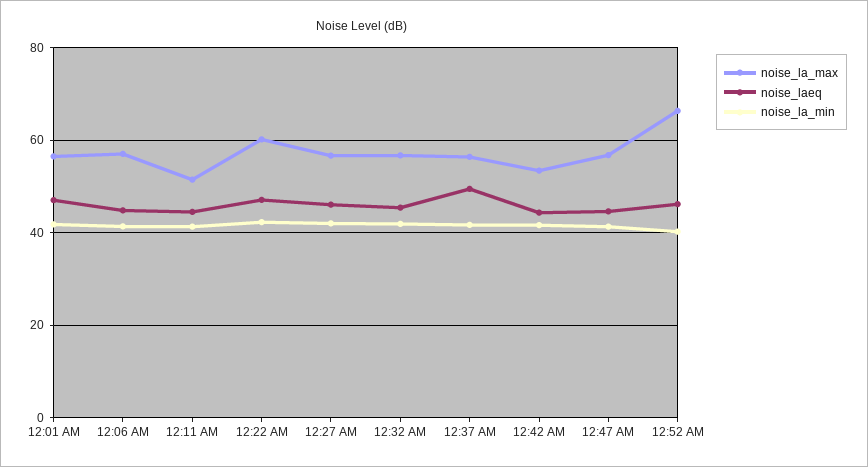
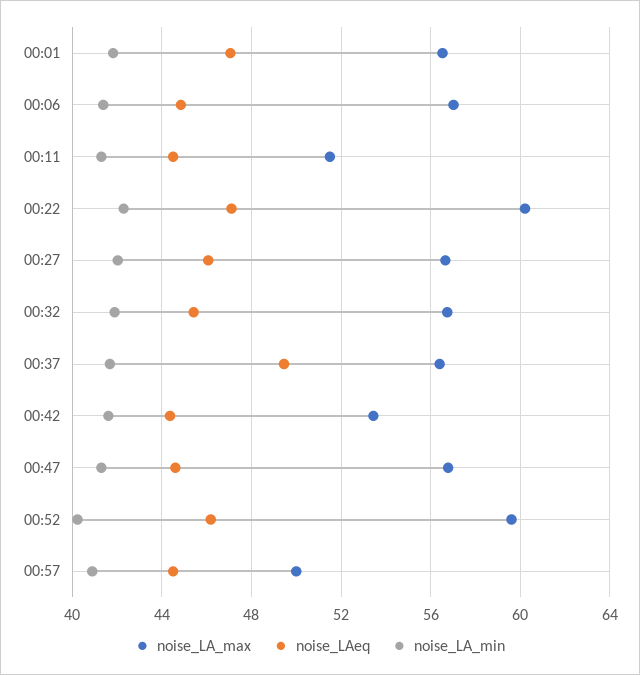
noise_la_max, 12:52 AM: 66 -> 59.5
noise_la_max, 00:57: none -> 50
noise_laeq, 00:57: none -> 44.5
noise_la_min, 00:57: none -> 41

